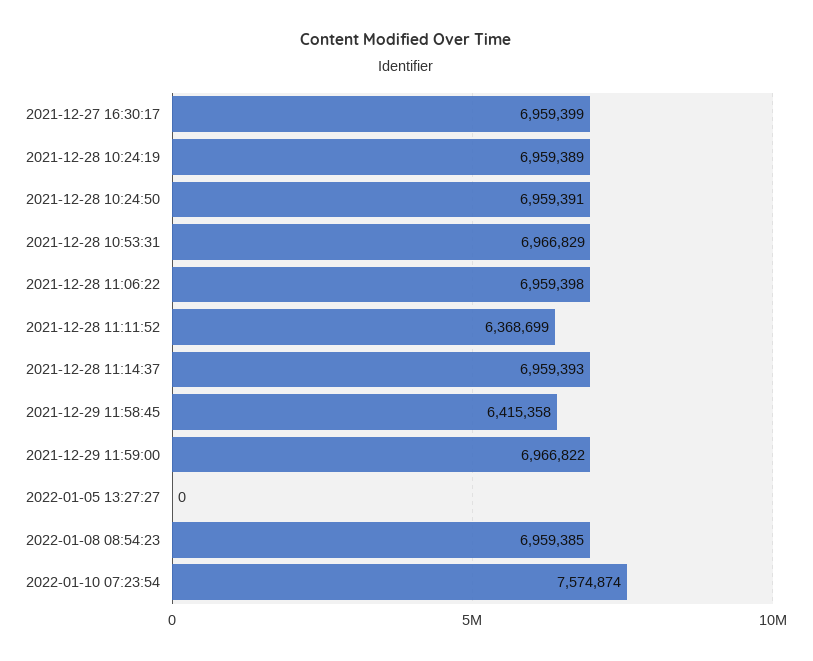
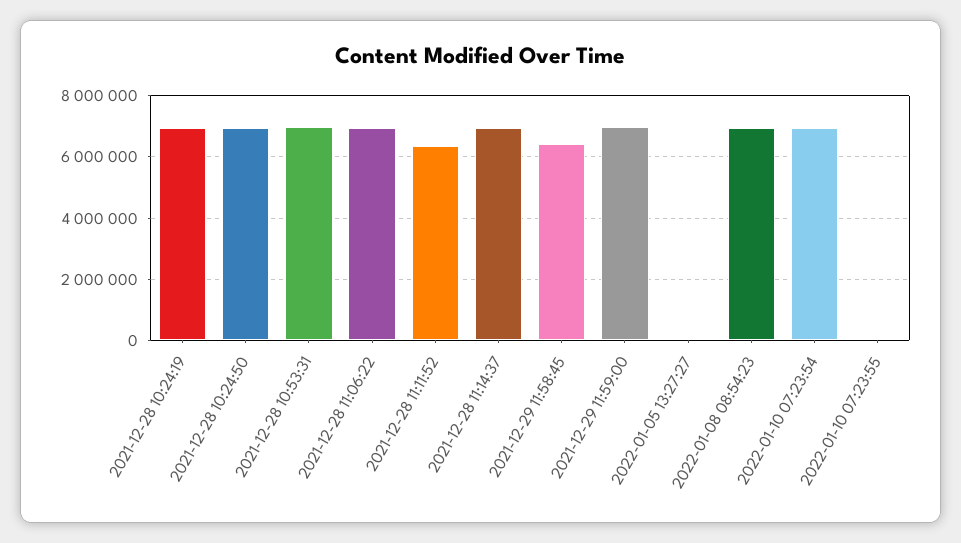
2021-12-27 16:30:17: 6959399 -> none
2022-01-10 07:23:54: 7574874 -> 7000000
2022-01-10 07:23:55: none -> 0

